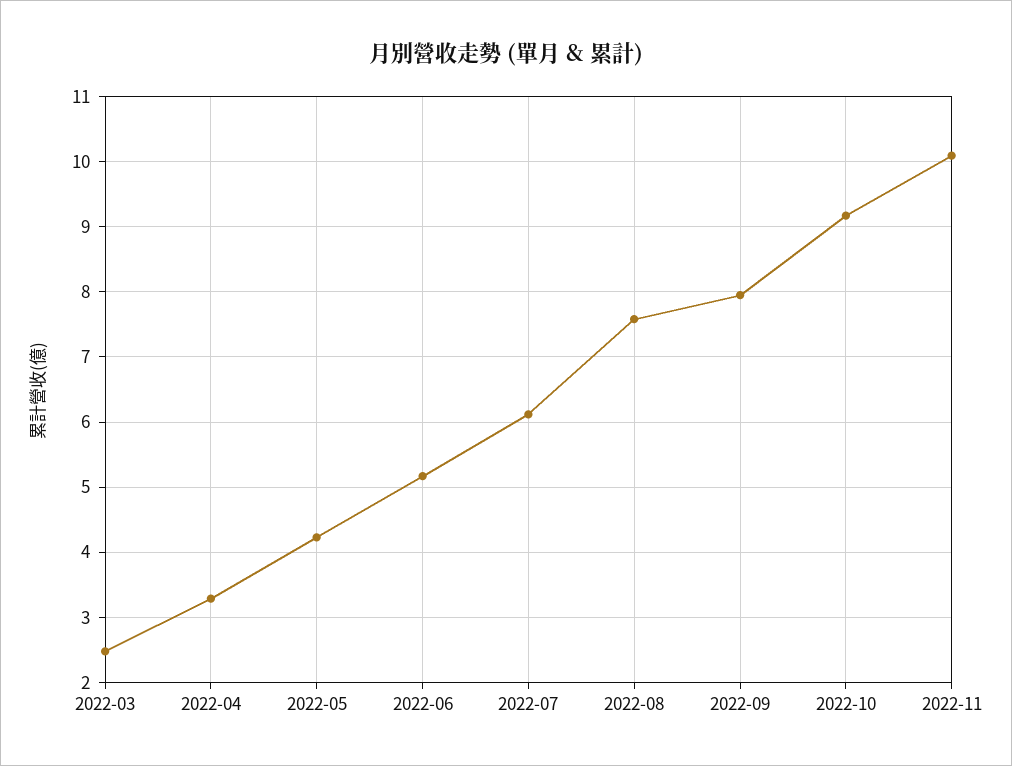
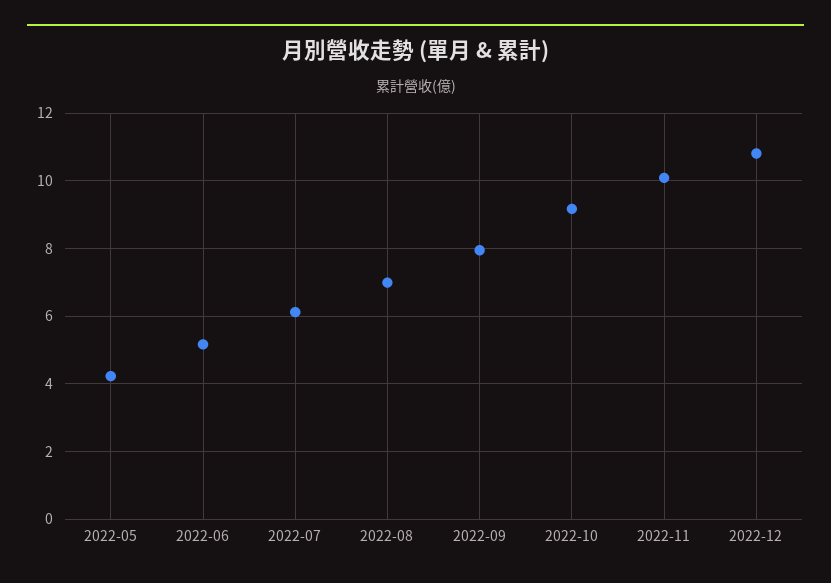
2022-03: 2.5 -> none
2022-04: 3.3 -> none
2022-08: 7.6 -> 7
2022-12: none -> 10.8

